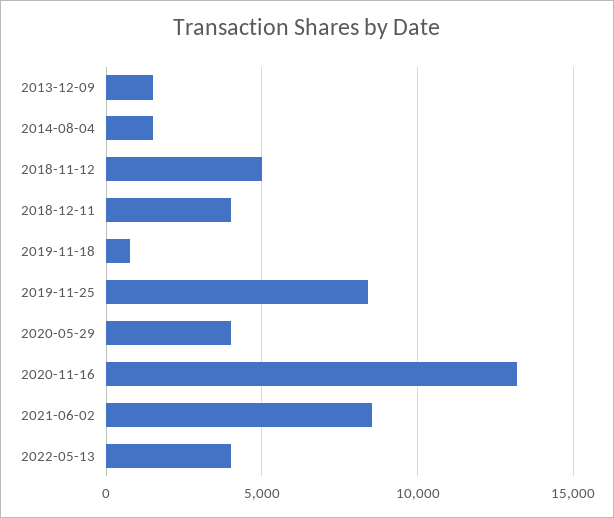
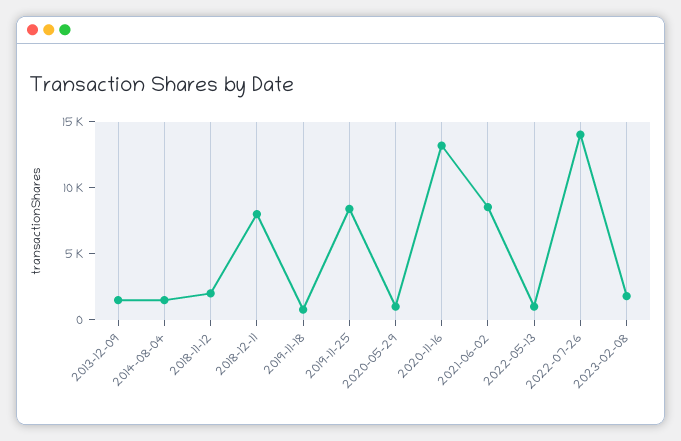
2018-11-12: 5000 -> 2000
2018-12-11: 4000 -> 8000
2020-05-29: 4000 -> 1000
2022-05-13: 4000 -> 1000
2022-07-26: none -> 14000
2023-02-08: none -> 2000

